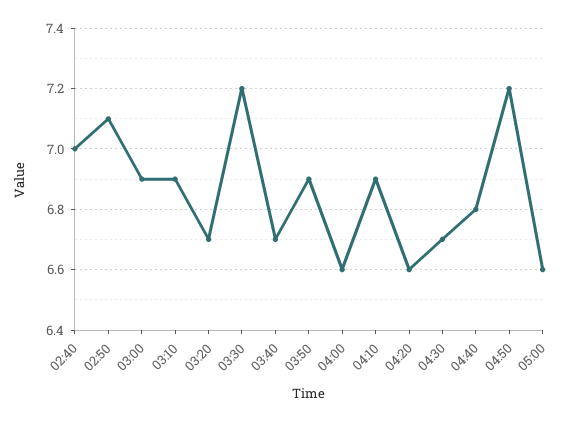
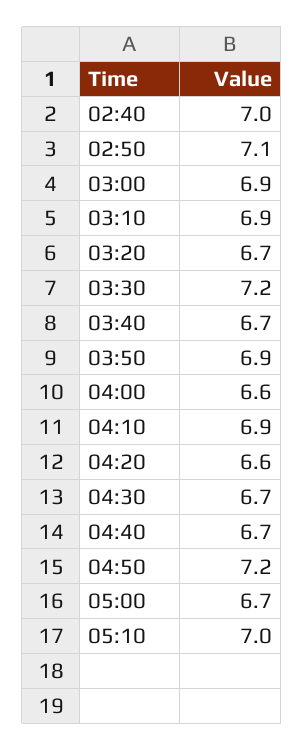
04:40: 6.8 -> 6.7
05:00: 6.6 -> 6.7
05:10: none -> 7

